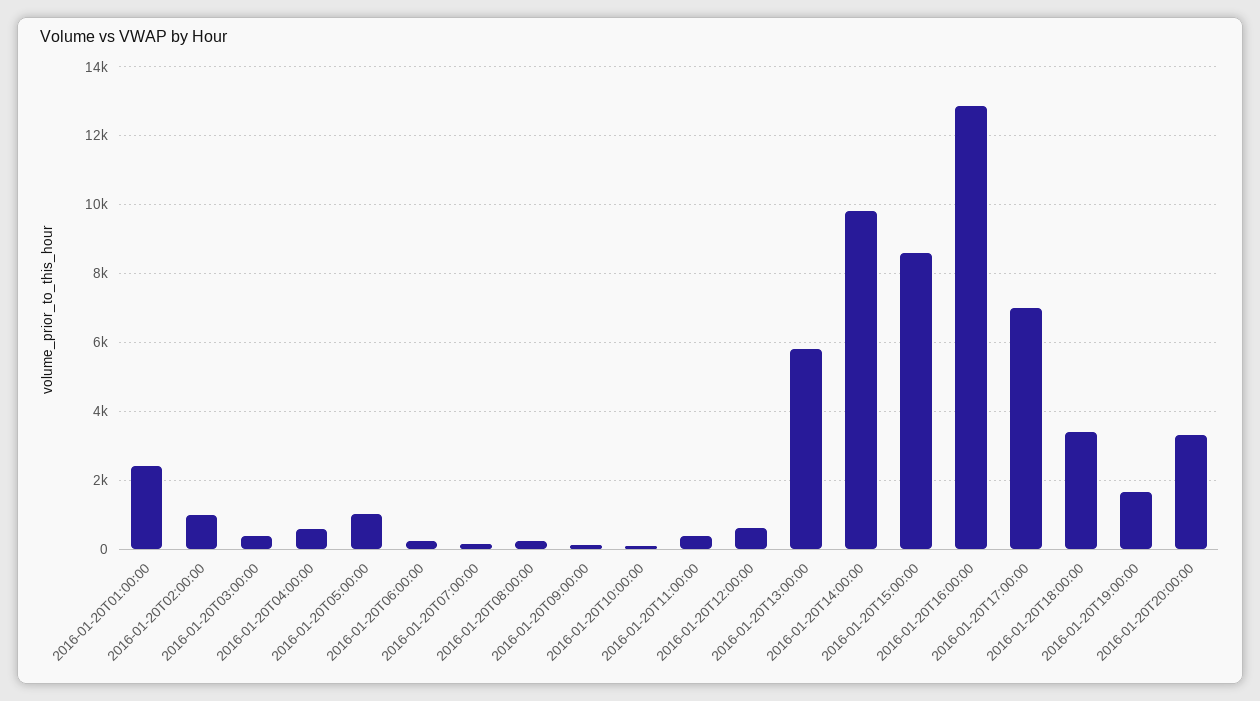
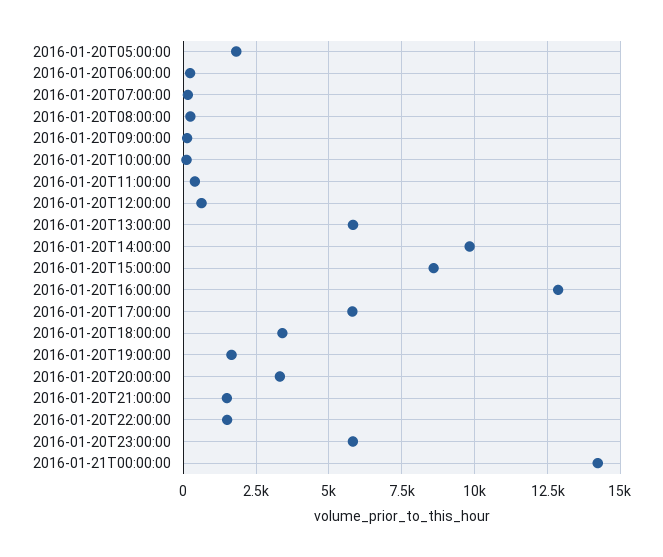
2016-01-20T01:00:00: 2400 -> none
2016-01-20T02:00:00: 1000 -> none
2016-01-20T03:00:00: 400 -> none
2016-01-20T04:00:00: 600 -> none
2016-01-20T05:00:00: 1000 -> 1750
2016-01-20T17:00:00: 7000 -> 5750
2016-01-20T21:00:00: none -> 1500
2016-01-20T22:00:00: none -> 1500
2016-01-20T23:00:00: none -> 5750
2016-01-21T00:00:00: none -> 14250

